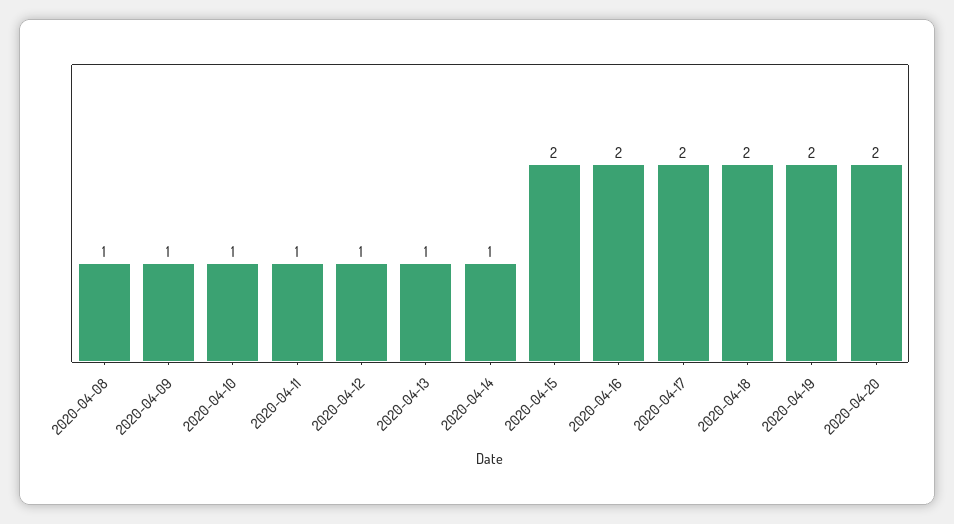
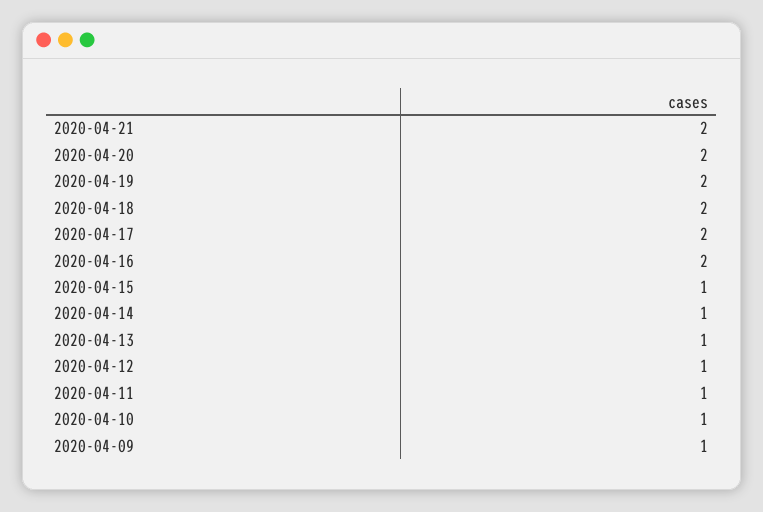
2020-04-08: 1 -> none
2020-04-15: 2 -> 1
2020-04-21: none -> 2

